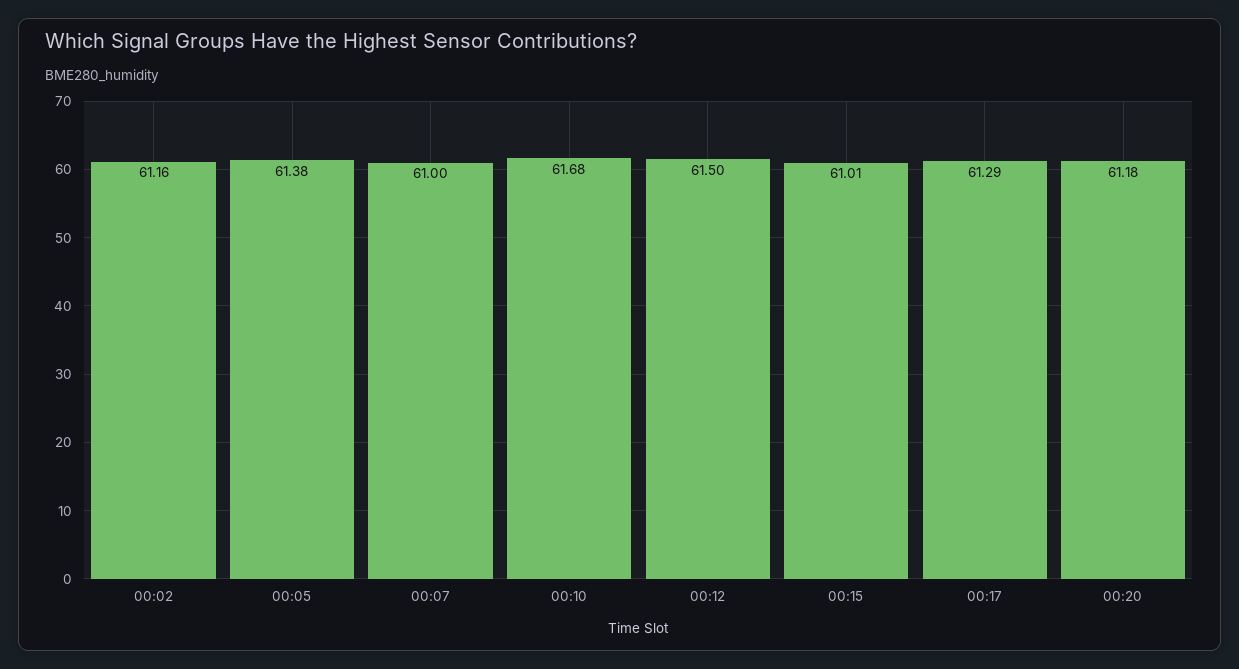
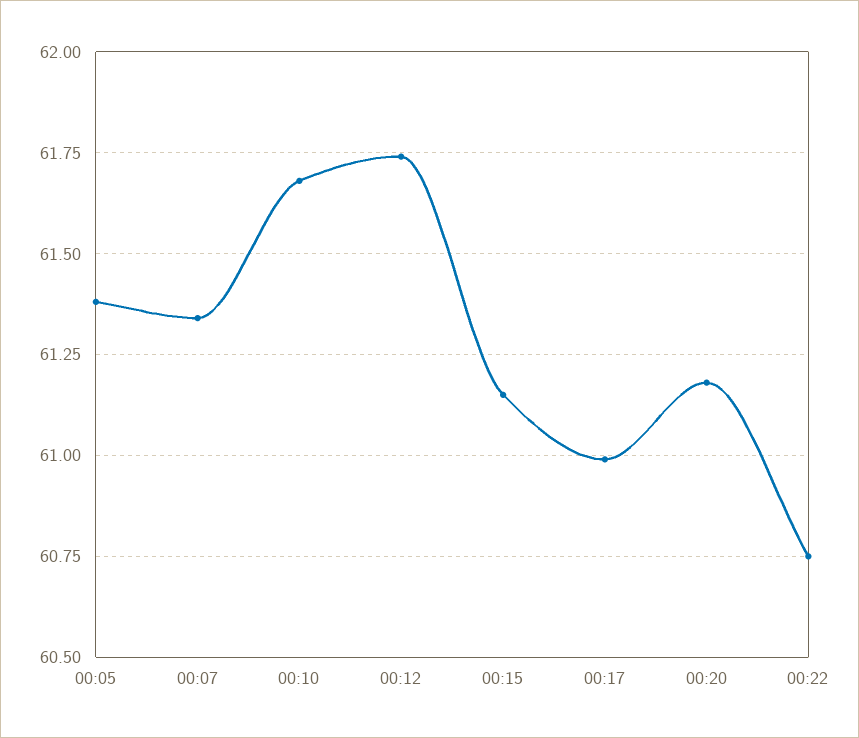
00:02: 61.16 -> none
00:07: 61 -> 61.35
00:12: 61.5 -> 61.75
00:15: 61.01 -> 61.15
00:17: 61.29 -> 61
00:22: none -> 60.75

